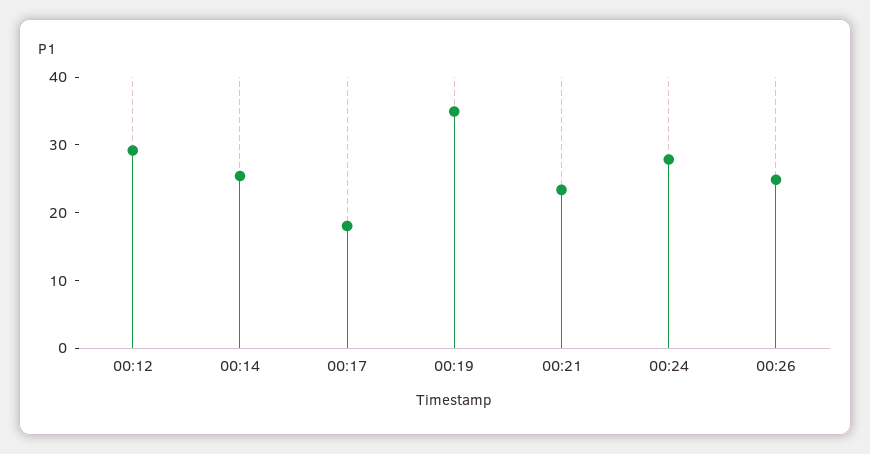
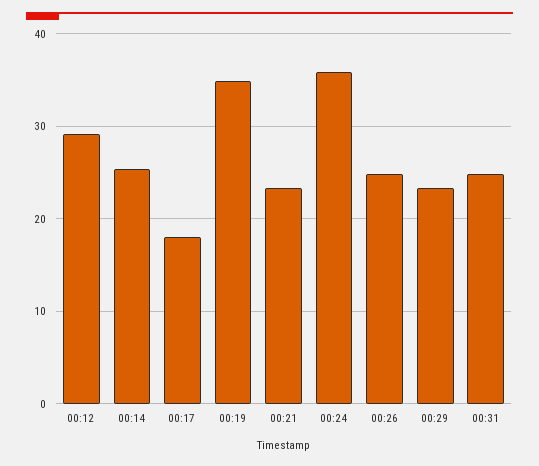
00:24: 28 -> 36
00:29: none -> 23
00:31: none -> 25

